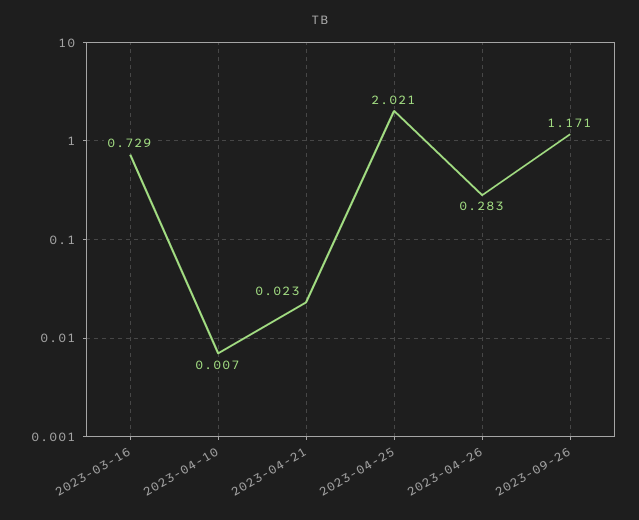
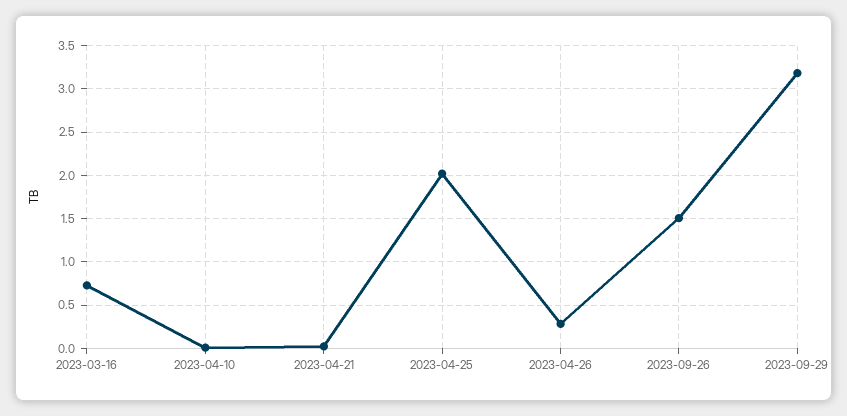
2023-09-26: 1.171 -> 1.5
2023-09-29: none -> 3.2

